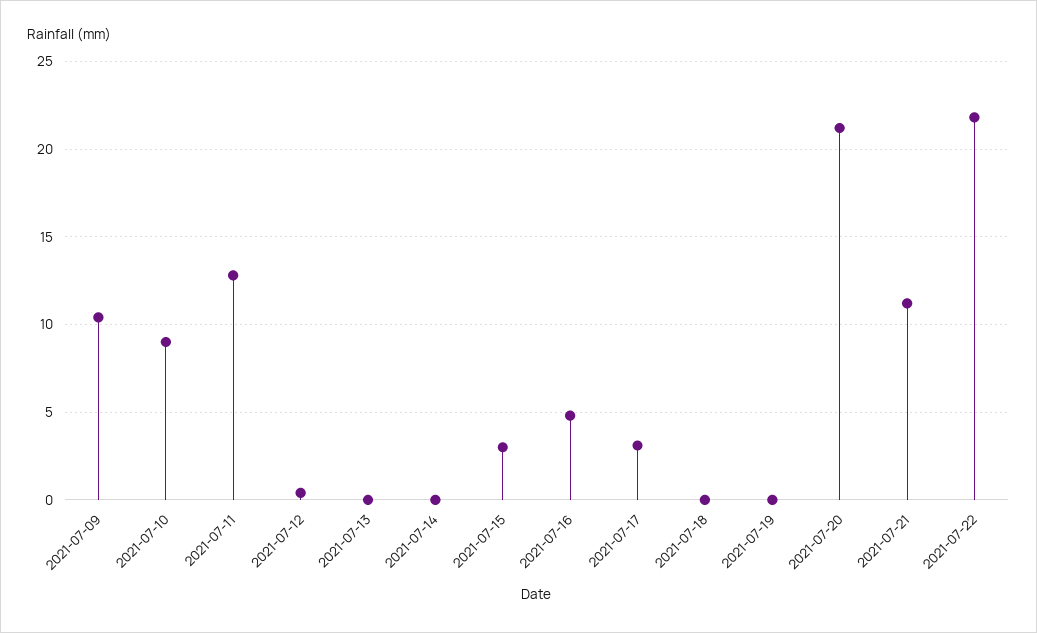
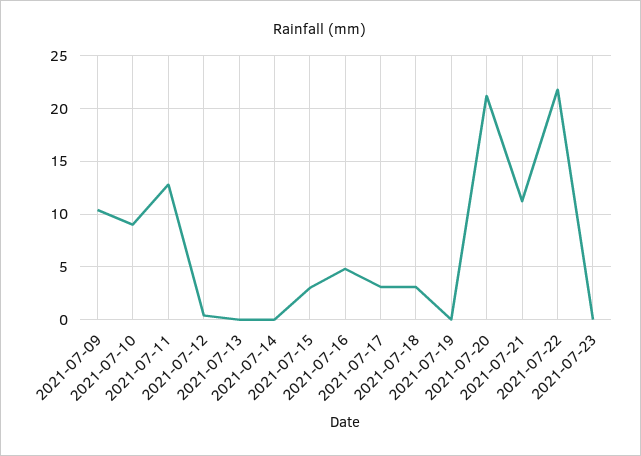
2021-07-18: 0 -> 3
2021-07-23: none -> 0

